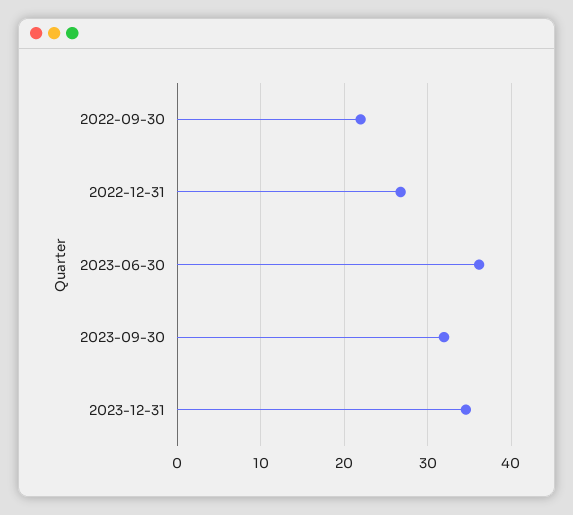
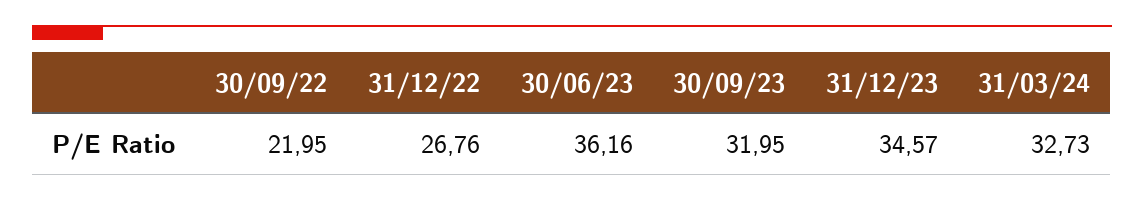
31/03/24: none -> 32.73

